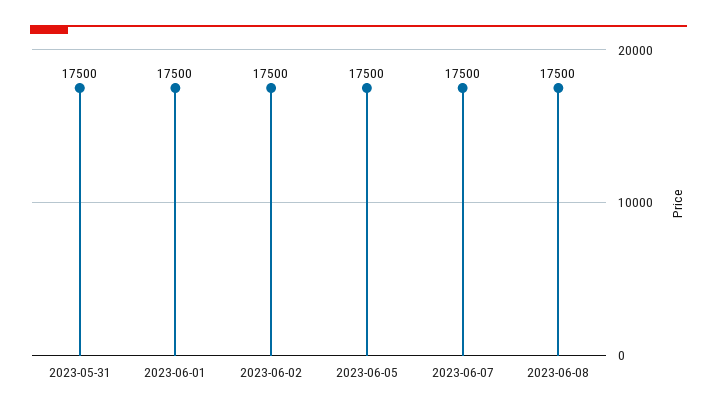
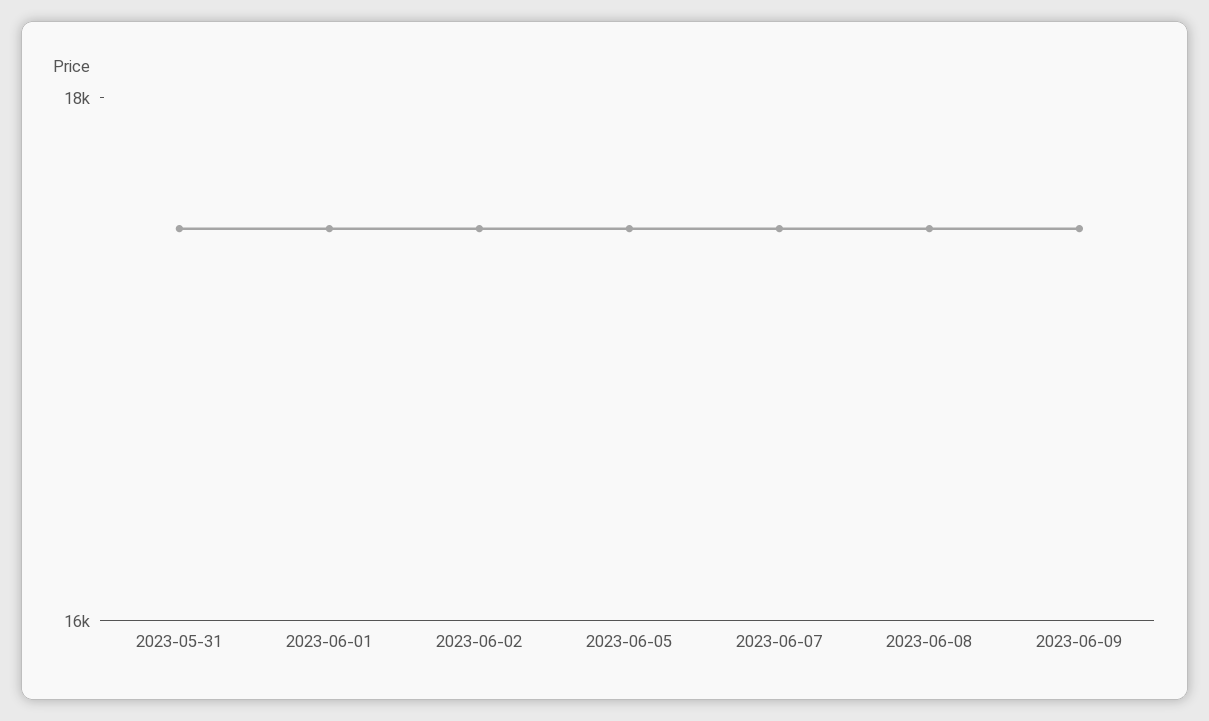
2023-06-09: none -> 17500

